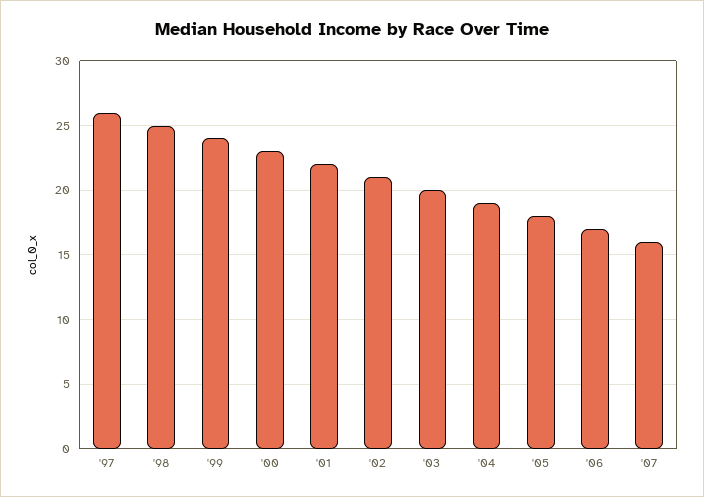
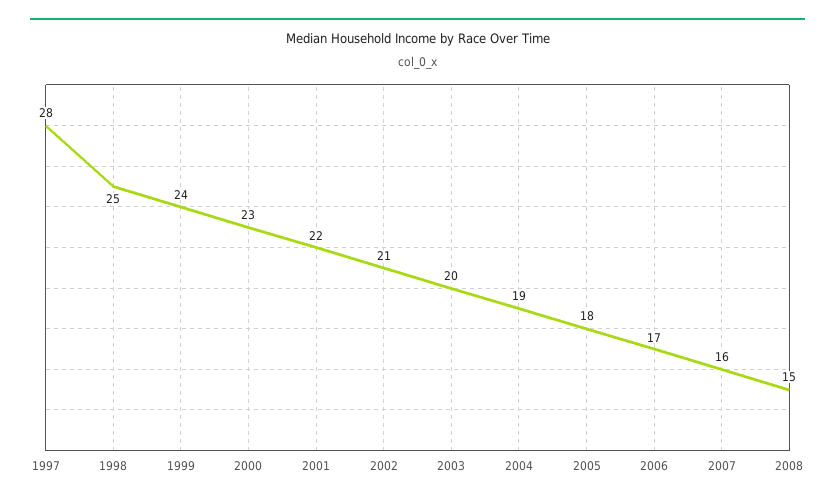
'97: 26 -> 28
2008: none -> 15

